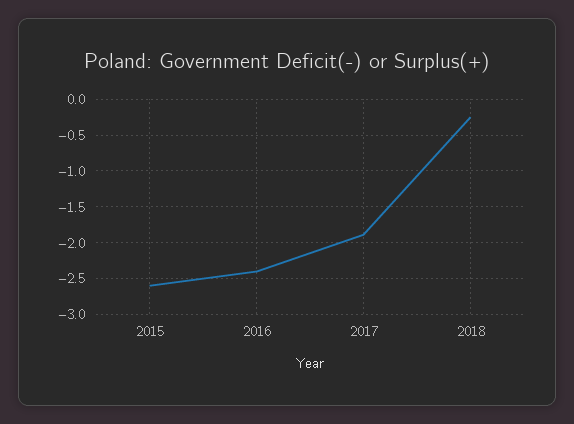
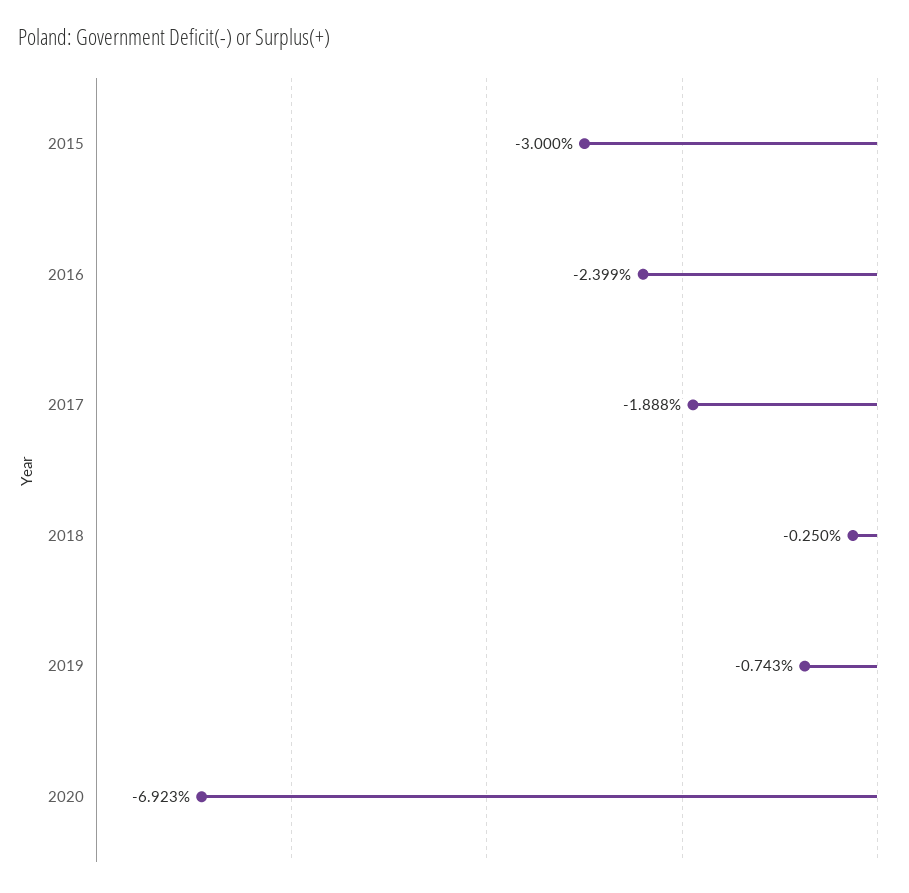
2015: -2.6 -> -3
2019: none -> -0.743
2020: none -> -6.923

